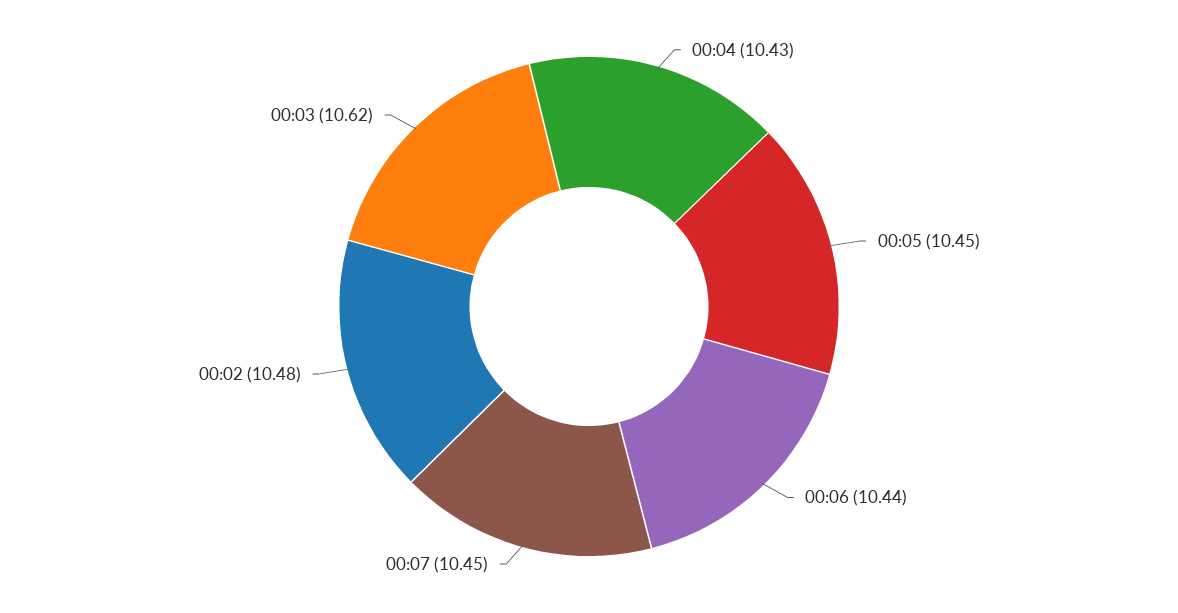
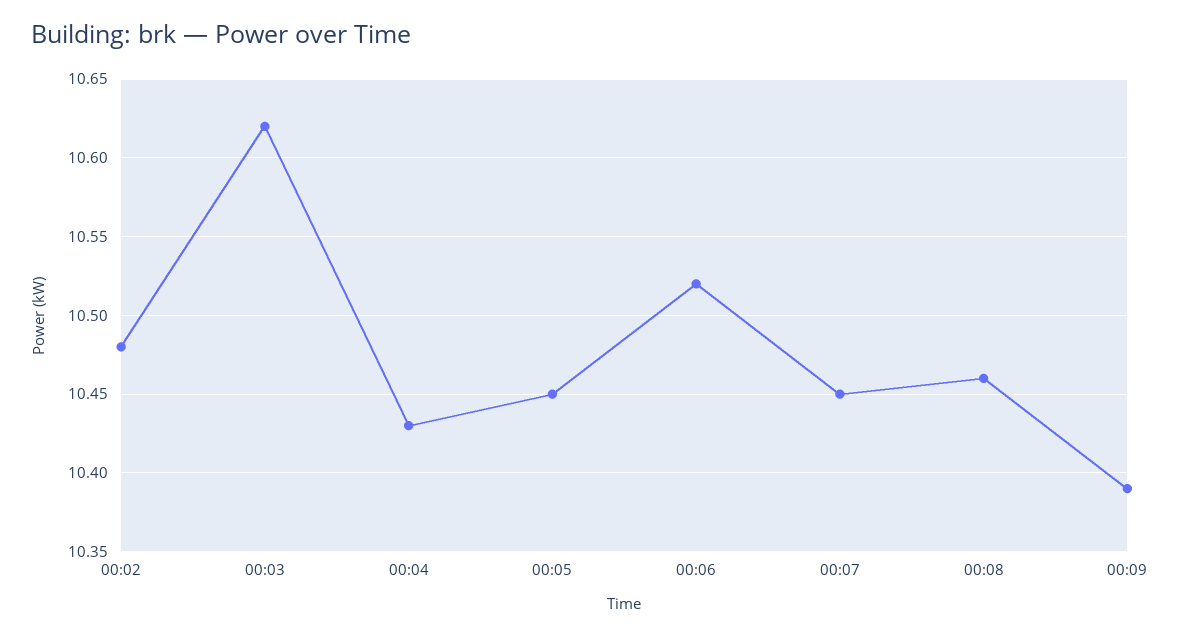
00:06: 10.44 -> 10.52
00:08: none -> 10.46
00:09: none -> 10.39

